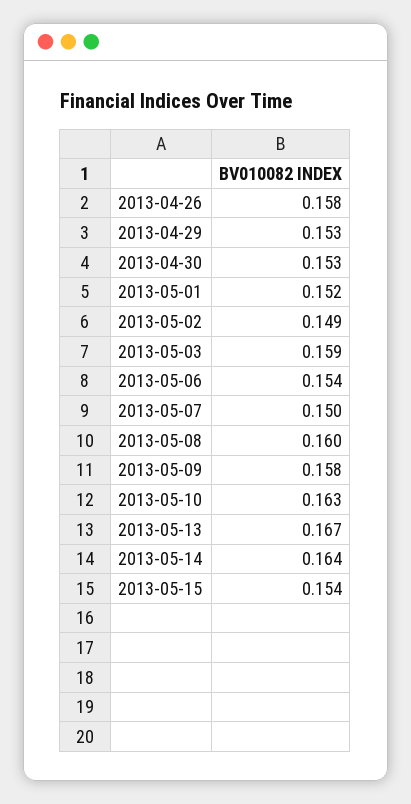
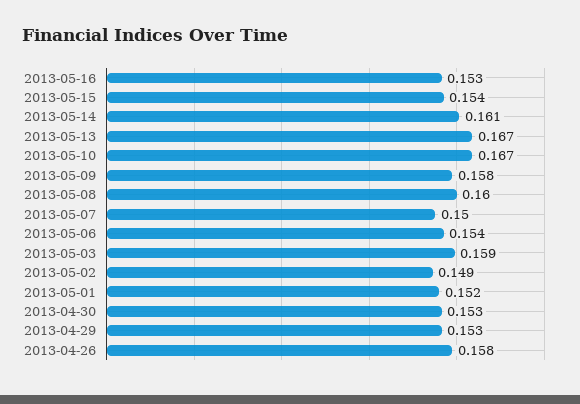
2013-05-10: 0.163 -> 0.167
2013-05-14: 0.164 -> 0.161
2013-05-16: none -> 0.153

